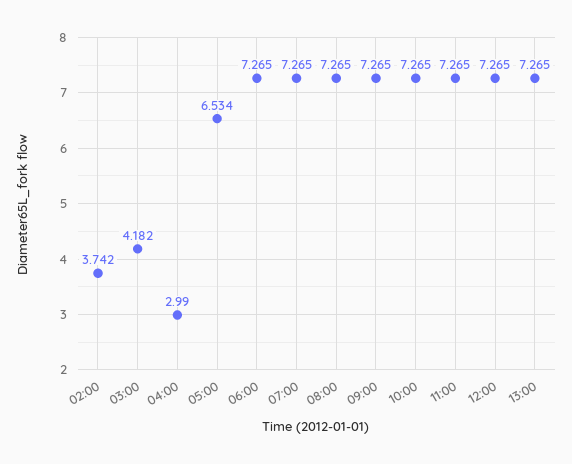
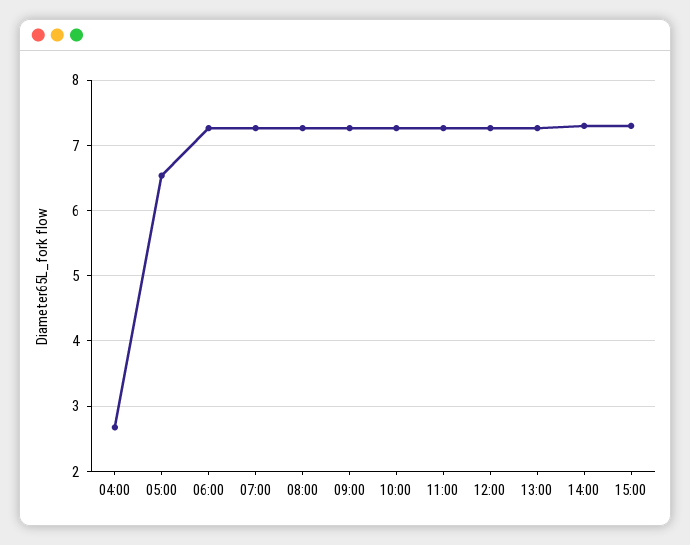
02:00: 3.742 -> none
03:00: 4.182 -> none
04:00: 2.99 -> 2.7
14:00: none -> 7.3
15:00: none -> 7.3

